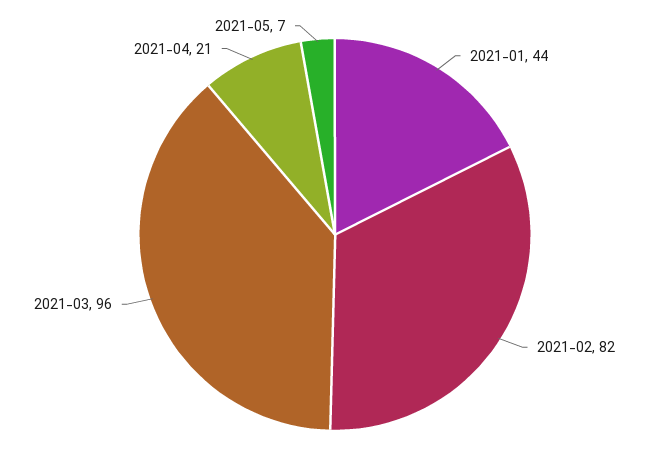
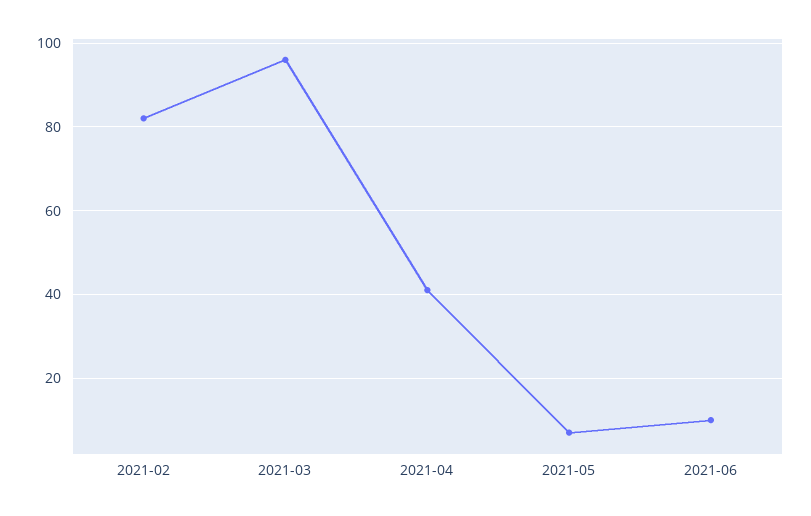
2021-01: 44 -> none
2021-04: 21 -> 40
2021-06: none -> 10

